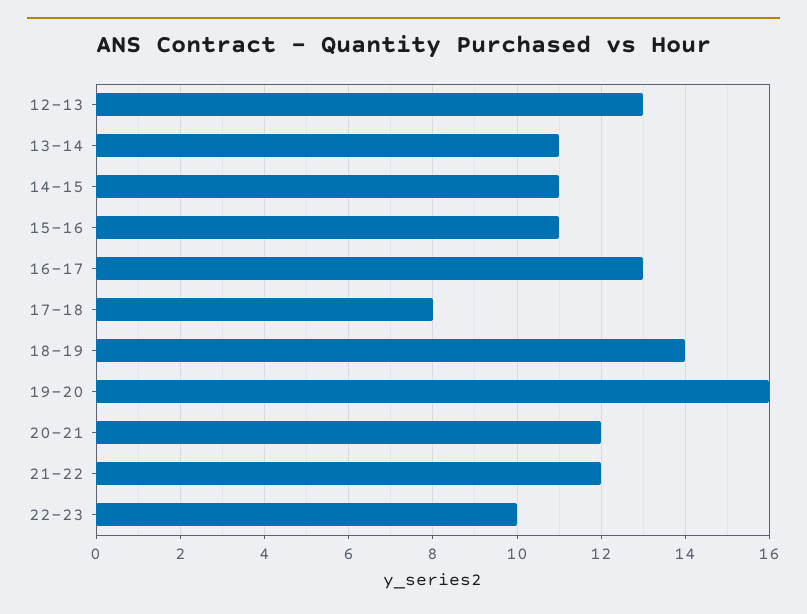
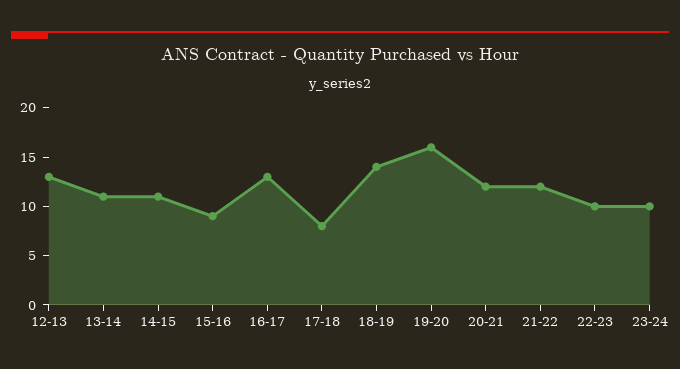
15-16: 11 -> 9
23-24: none -> 10

